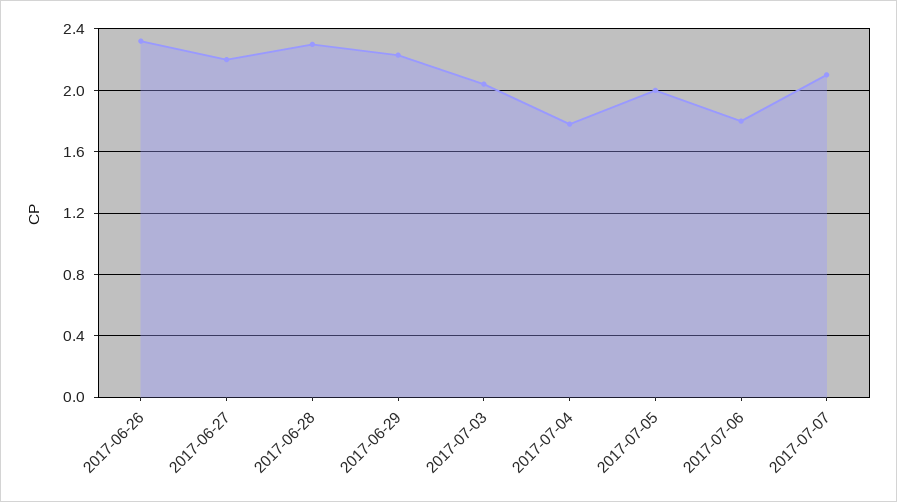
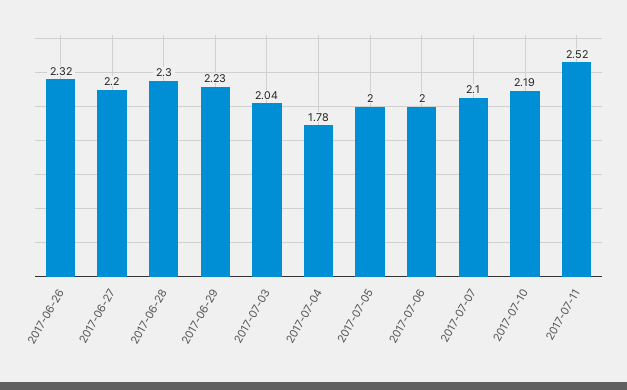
2017-07-06: 1.8 -> 2
2017-07-10: none -> 2.19
2017-07-11: none -> 2.52

